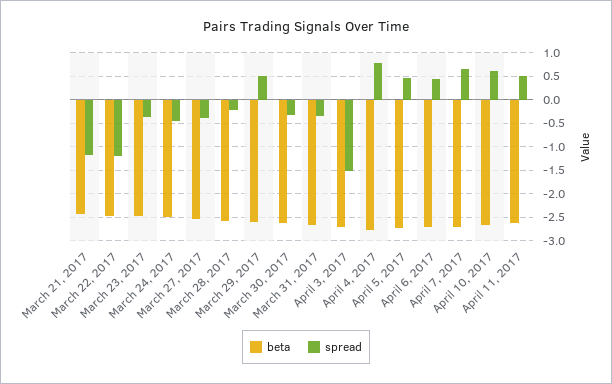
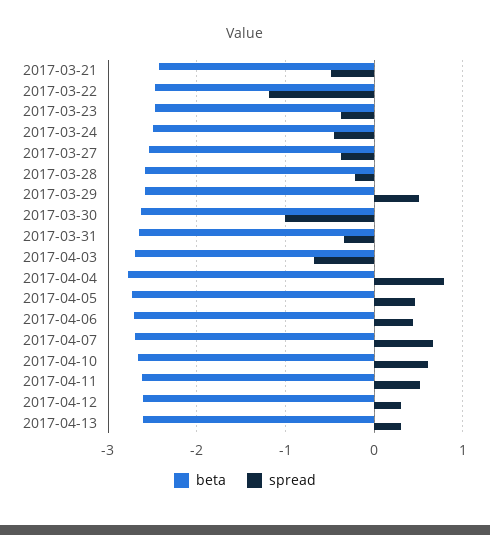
spread, March 21, 2017: -1.25 -> -0.5
spread, March 30, 2017: -0.25 -> -1
spread, April 3, 2017: -1.5 -> -0.7
beta, 2017-04-12: none -> -2.6
spread, 2017-04-12: none -> 0.3
beta, 2017-04-13: none -> -2.6
spread, 2017-04-13: none -> 0.3

